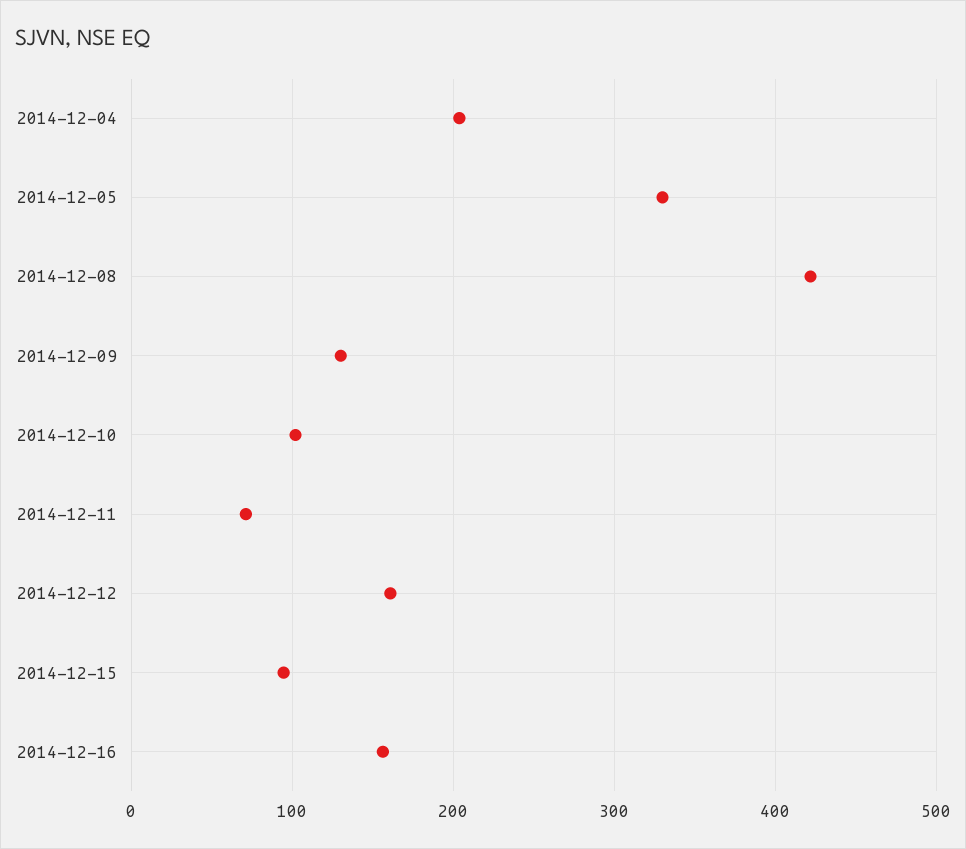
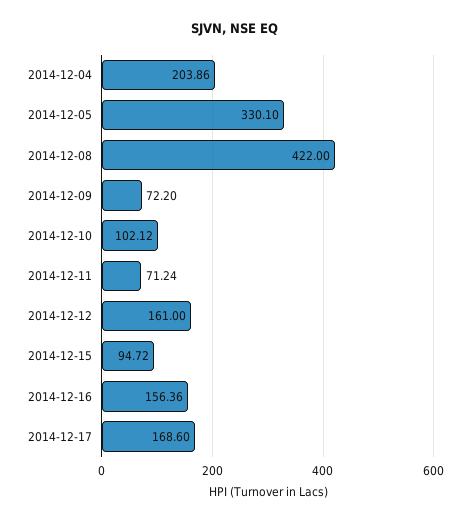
2014-12-09: 130 -> 72.2
2014-12-17: none -> 168.6

